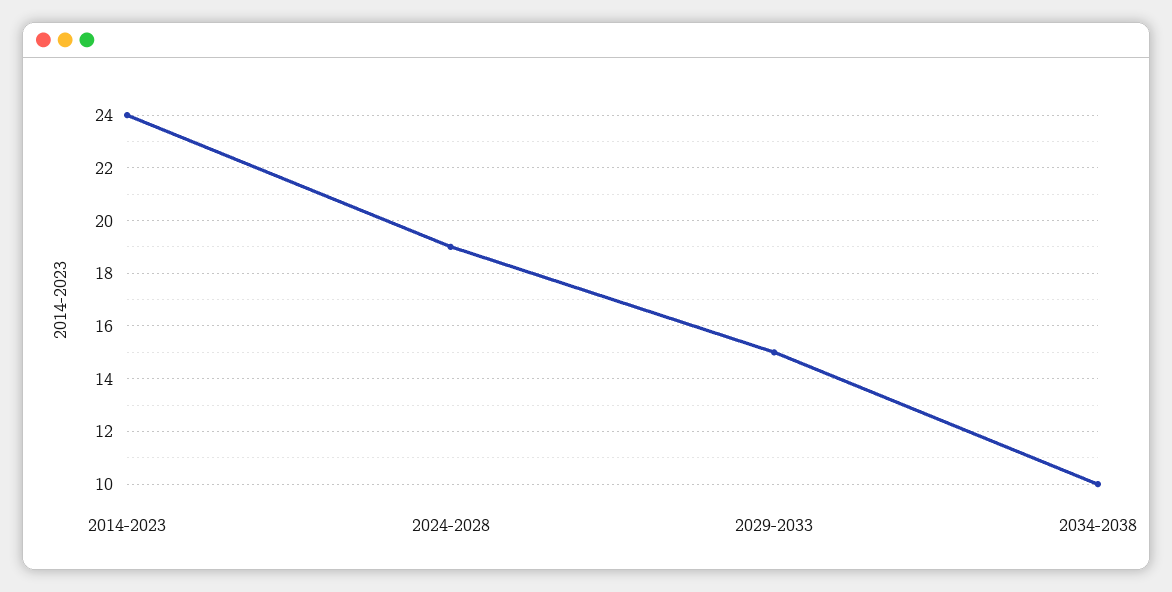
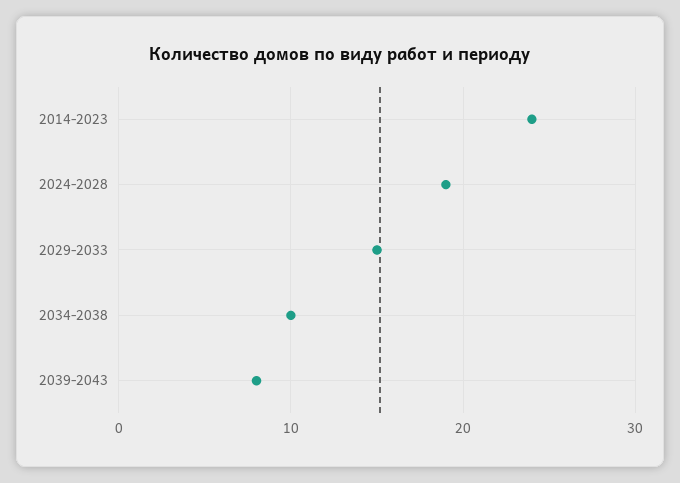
2039-2043: none -> 8

